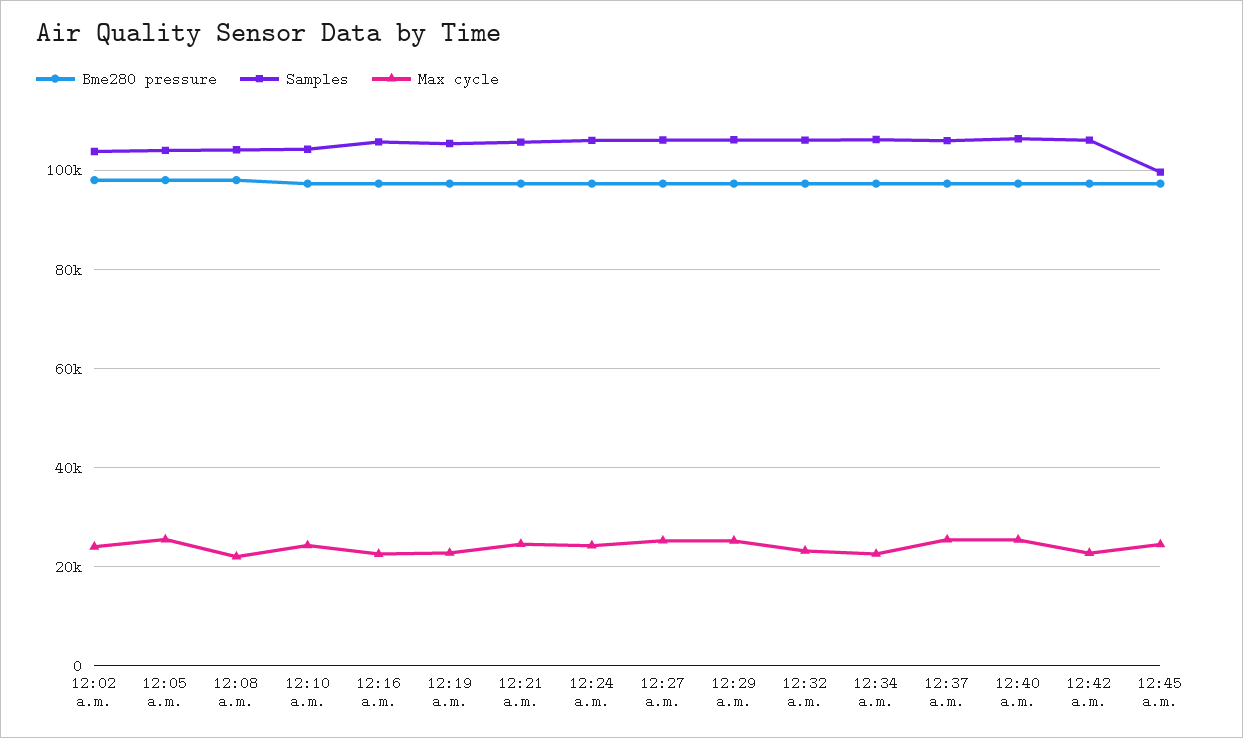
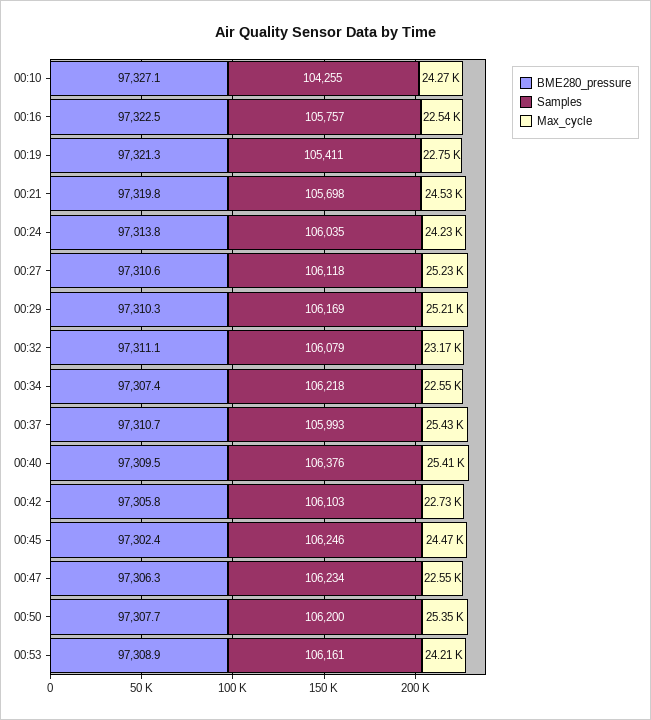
Bme280 pressure, 12:02 a.m.: 98000 -> none
Samples, 12:02 a.m.: 104000 -> none
Max cycle, 12:02 a.m.: 24000 -> none
Bme280 pressure, 12:05 a.m.: 98000 -> none
Samples, 12:05 a.m.: 104000 -> none
Max cycle, 12:05 a.m.: 26000 -> none
Bme280 pressure, 12:08 a.m.: 98000 -> none
Samples, 12:08 a.m.: 104000 -> none
Max cycle, 12:08 a.m.: 22000 -> none
Samples, 12:45 a.m.: 100000 -> 106246
Bme280 pressure, 00:47: none -> 97306.3
Samples, 00:47: none -> 106234
Max cycle, 00:47: none -> 22550
Bme280 pressure, 00:50: none -> 97307.7
Samples, 00:50: none -> 106200
Max cycle, 00:50: none -> 25350
Bme280 pressure, 00:53: none -> 97308.9
Samples, 00:53: none -> 106161
Max cycle, 00:53: none -> 24210

